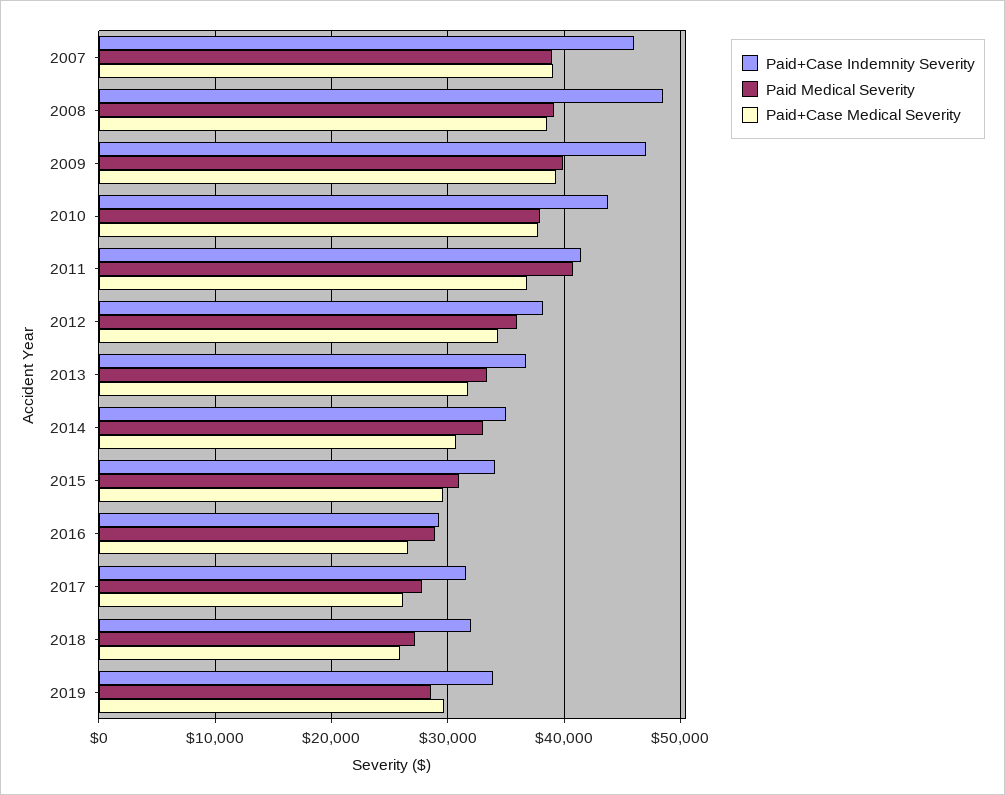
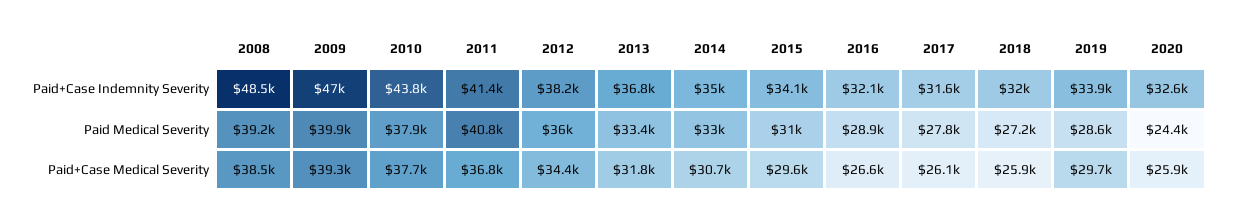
Paid+Case Indemnity Severity, 2007: 46000 -> none
Paid Medical Severity, 2007: 39000 -> none
Paid+Case Medical Severity, 2007: 39000 -> none
Paid+Case Indemnity Severity, 2016: 29000 -> 32100
Paid+Case Indemnity Severity, 2020: none -> 32600
Paid Medical Severity, 2020: none -> 24400
Paid+Case Medical Severity, 2020: none -> 25900

